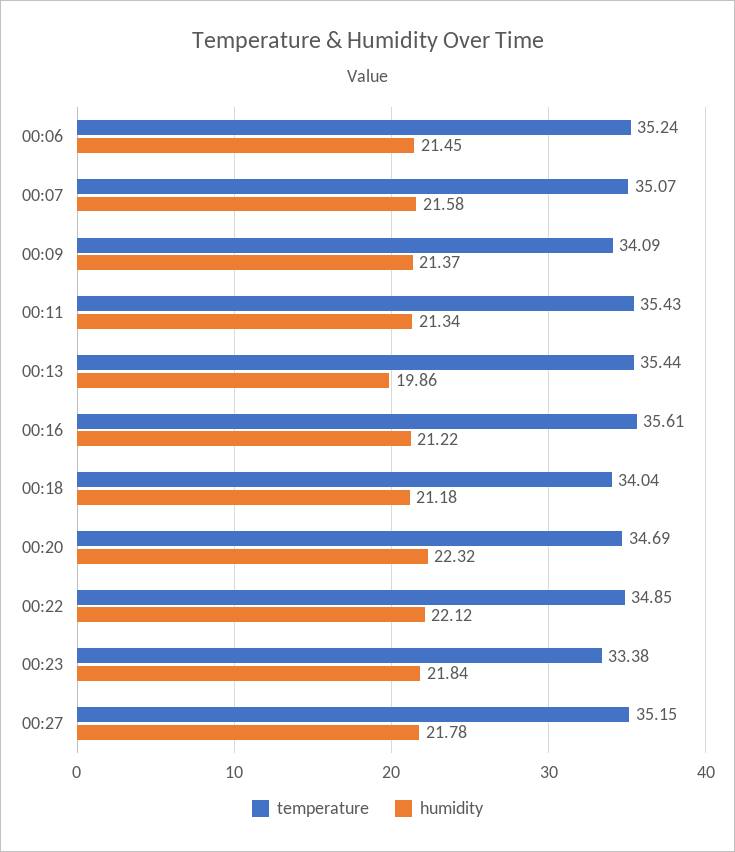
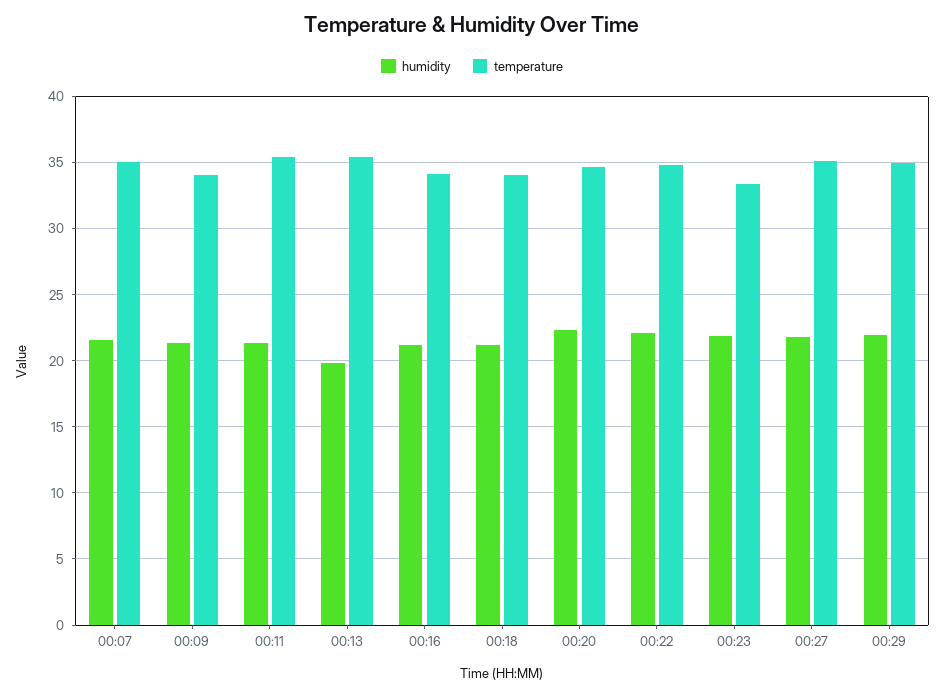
temperature, 00:06: 35.24 -> none
humidity, 00:06: 21.45 -> none
temperature, 00:16: 35.61 -> 34
humidity, 00:29: none -> 22
temperature, 00:29: none -> 35

